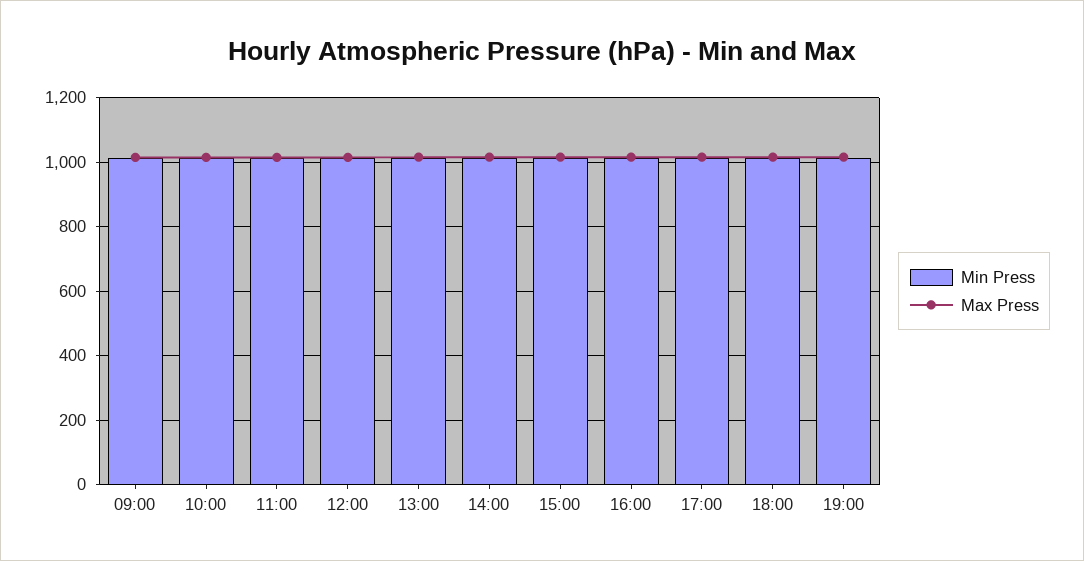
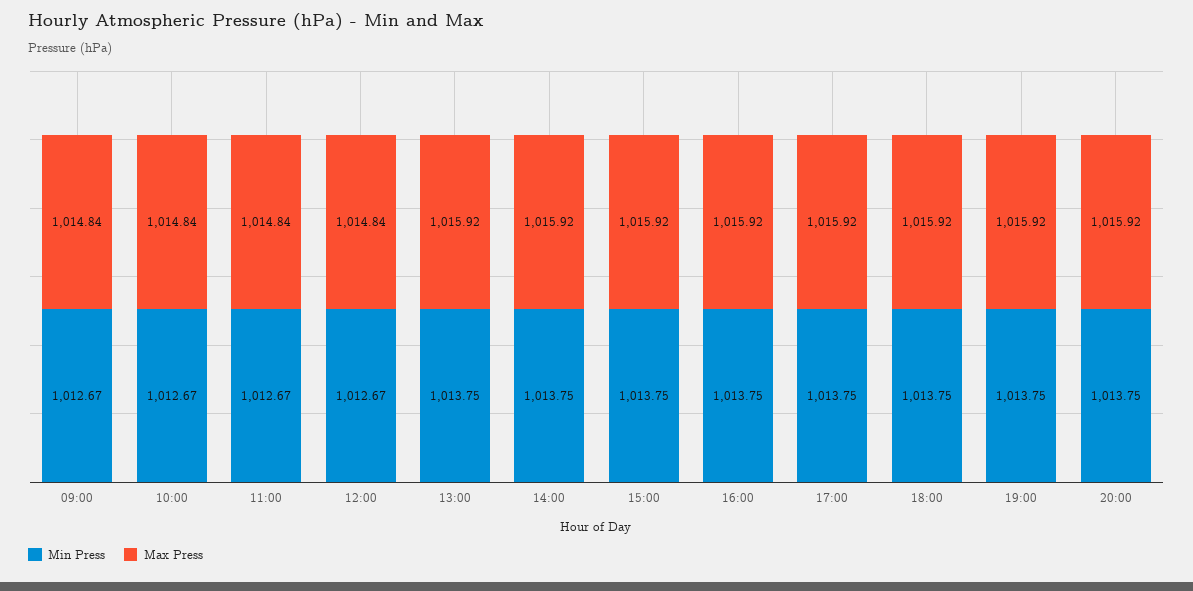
Min Press, 20:00: none -> 1013.75
Max Press, 20:00: none -> 1015.92

